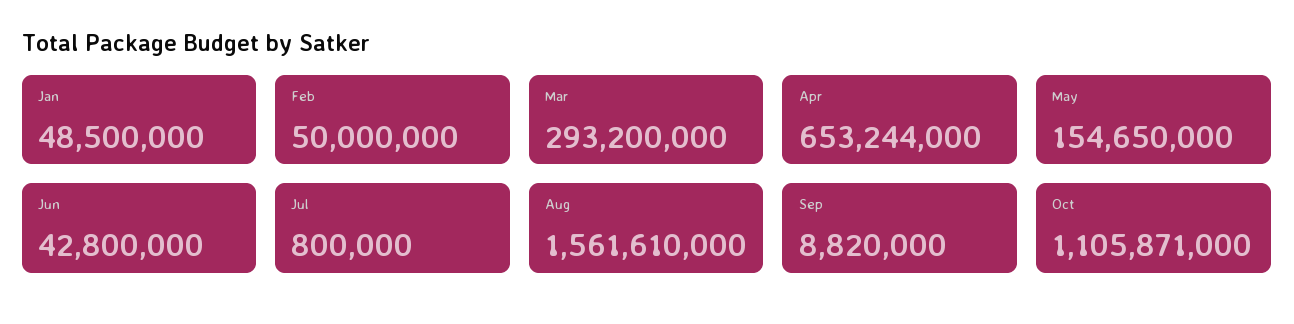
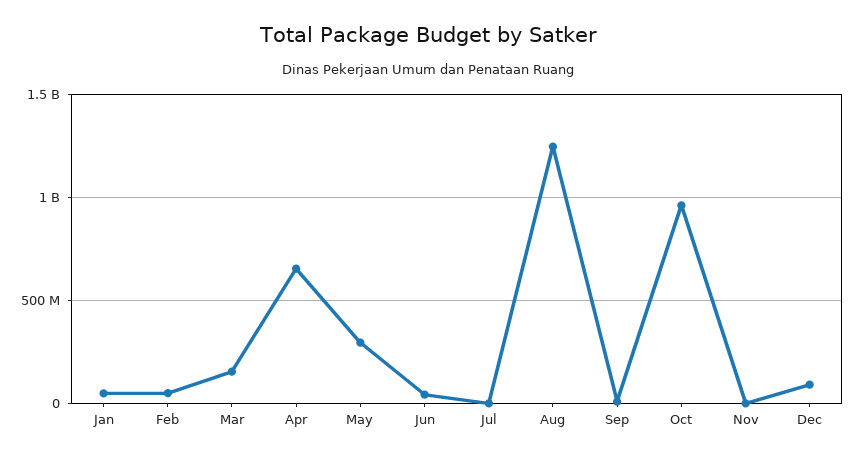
Mar: 293200000 -> 150000000
May: 154650000 -> 300000000
Aug: 1561610000 -> 1250000000
Oct: 1105871000 -> 950000000
Nov: none -> 0
Dec: none -> 100000000

